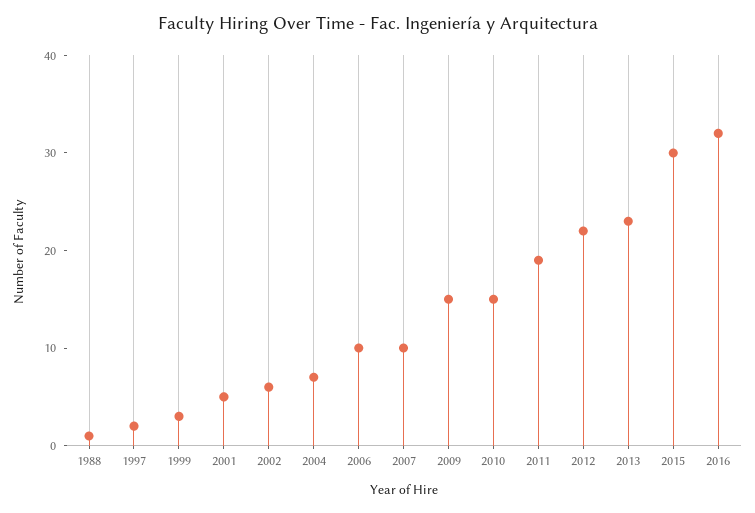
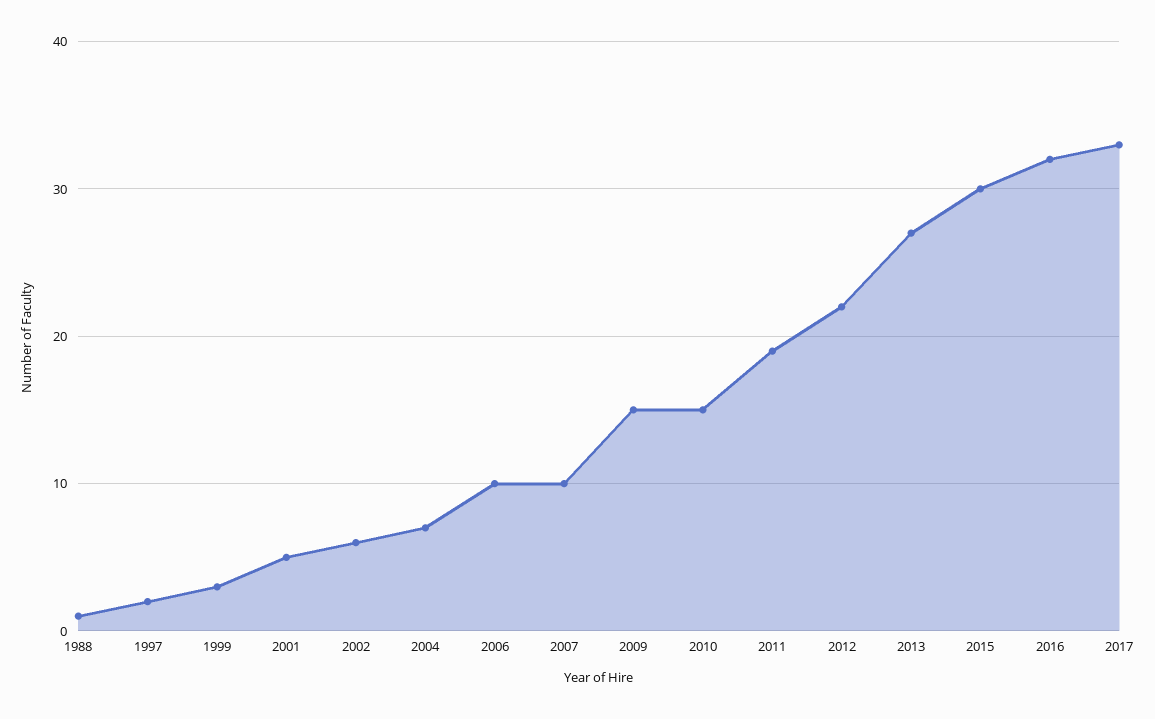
2013: 23 -> 27
2017: none -> 33

